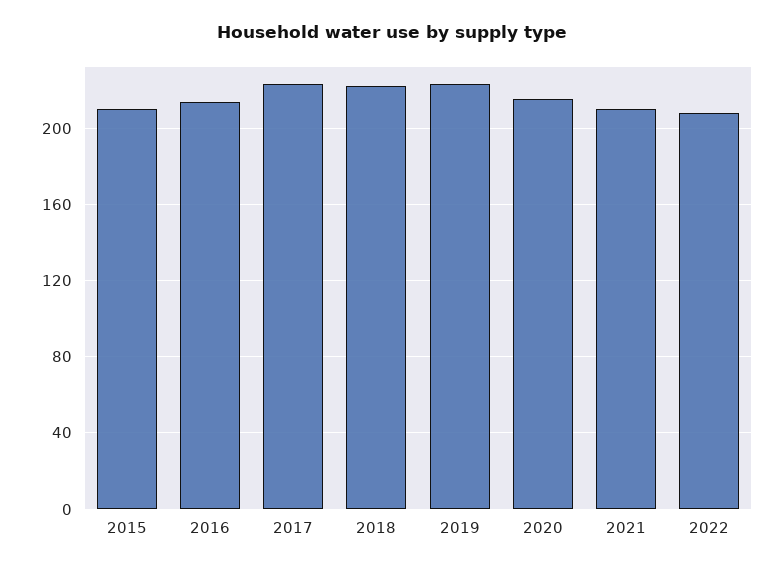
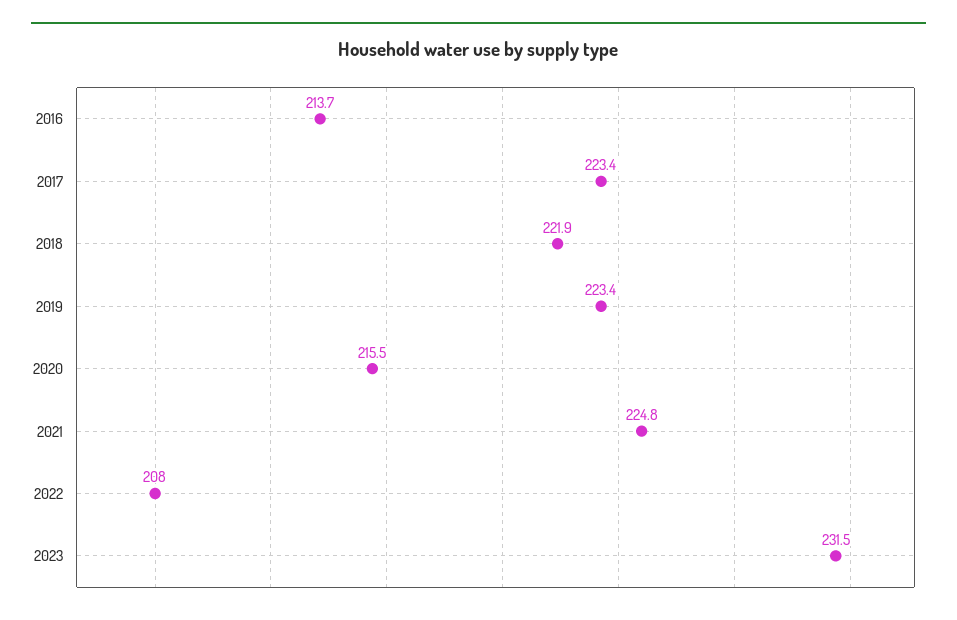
2015: 210 -> none
2021: 210 -> 224.8
2023: none -> 231.5

